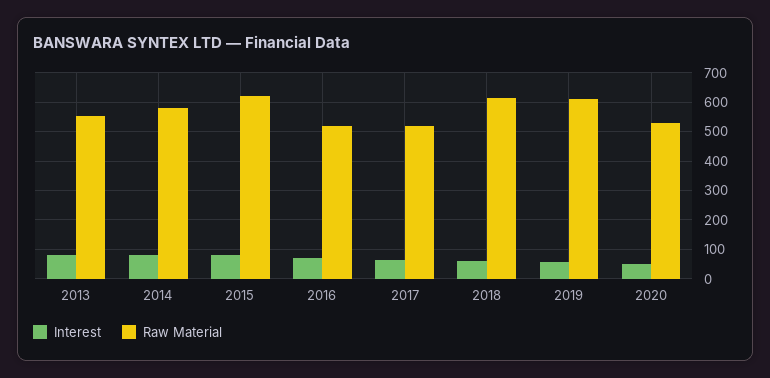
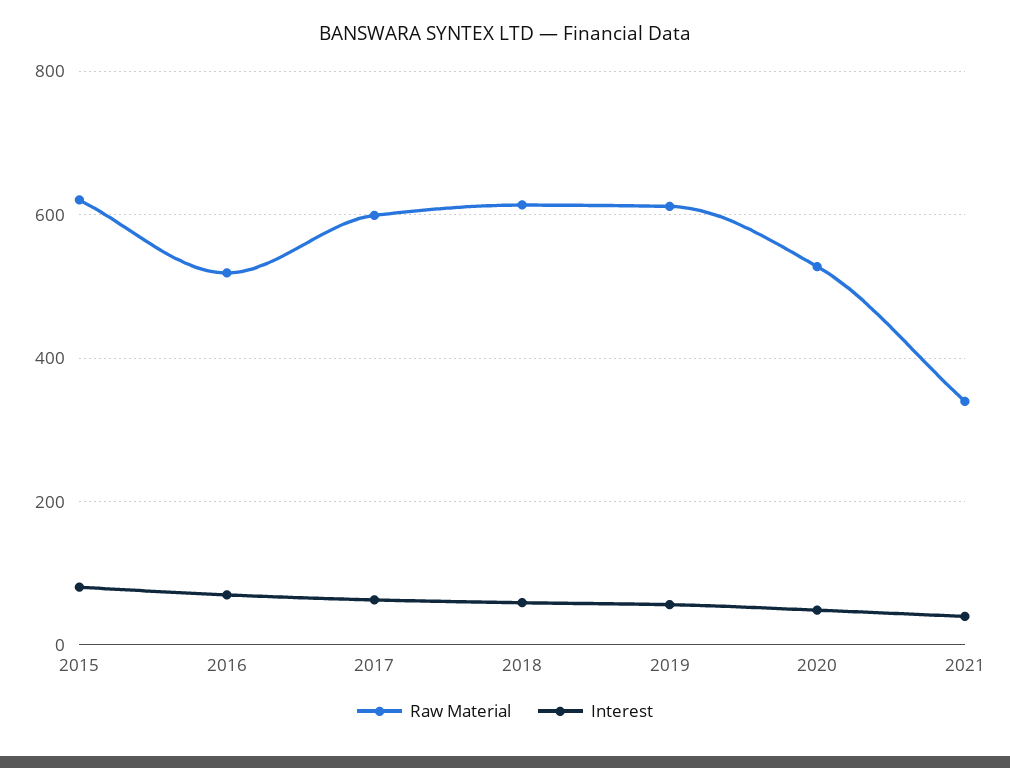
Interest, 2013: 75 -> none
Raw Material, 2013: 550 -> none
Interest, 2014: 75 -> none
Raw Material, 2014: 575 -> none
Raw Material, 2017: 525 -> 600
Raw Material, 2021: none -> 340
Interest, 2021: none -> 40

